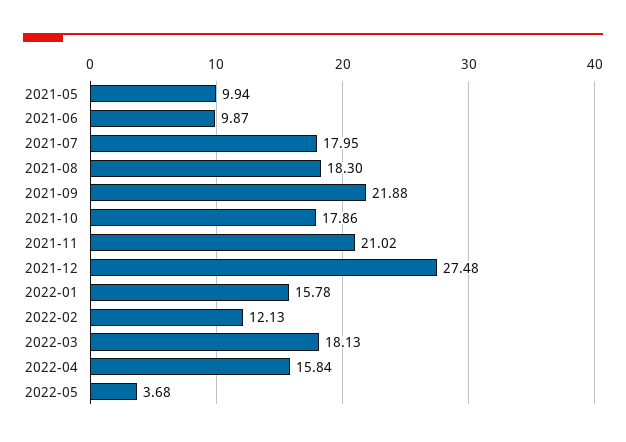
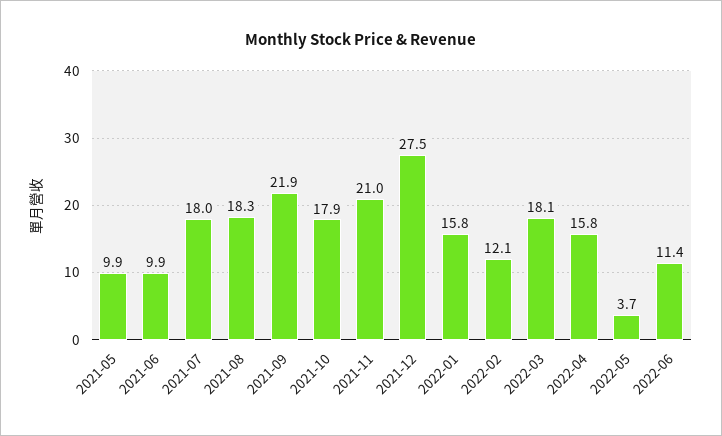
2022-06: none -> 11.4

